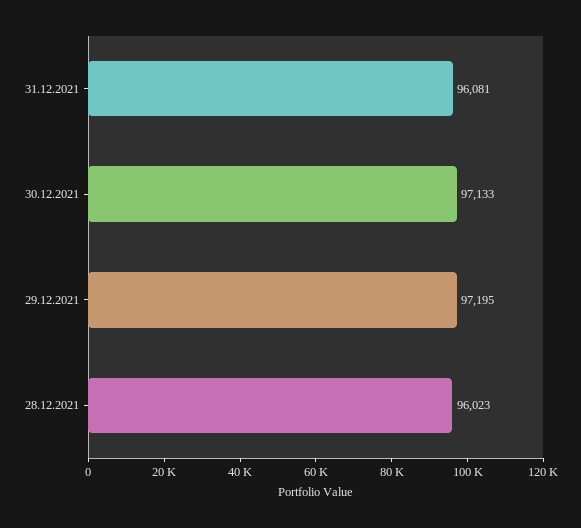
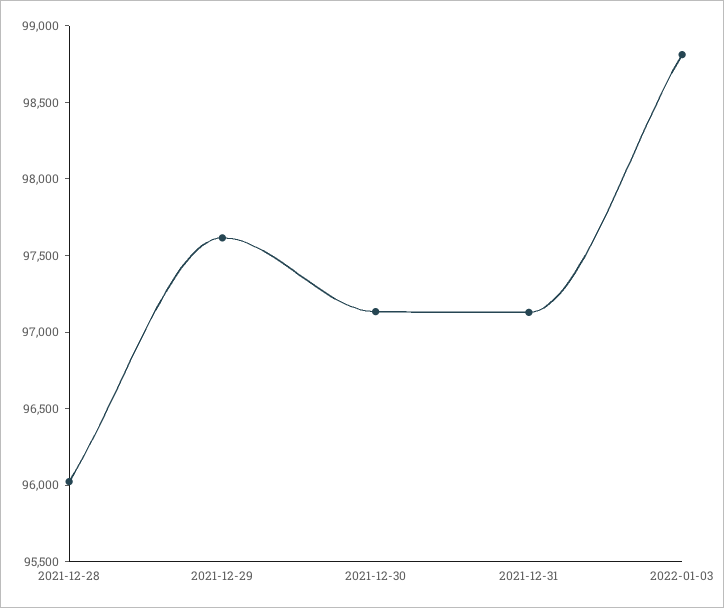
31.12.2021: 96081 -> 97100
29.12.2021: 97195 -> 97600
2022-01-03: none -> 98800

